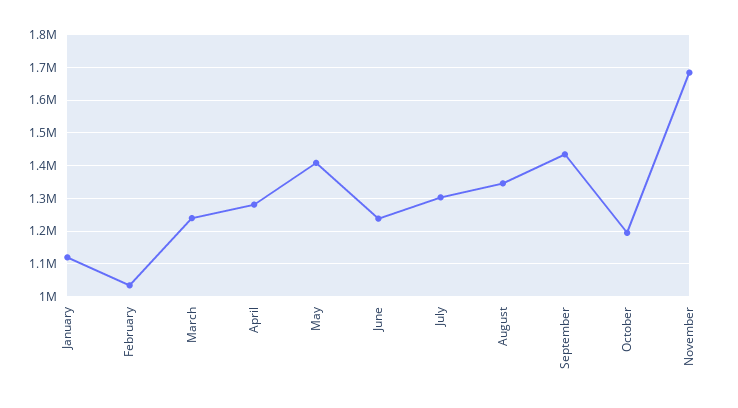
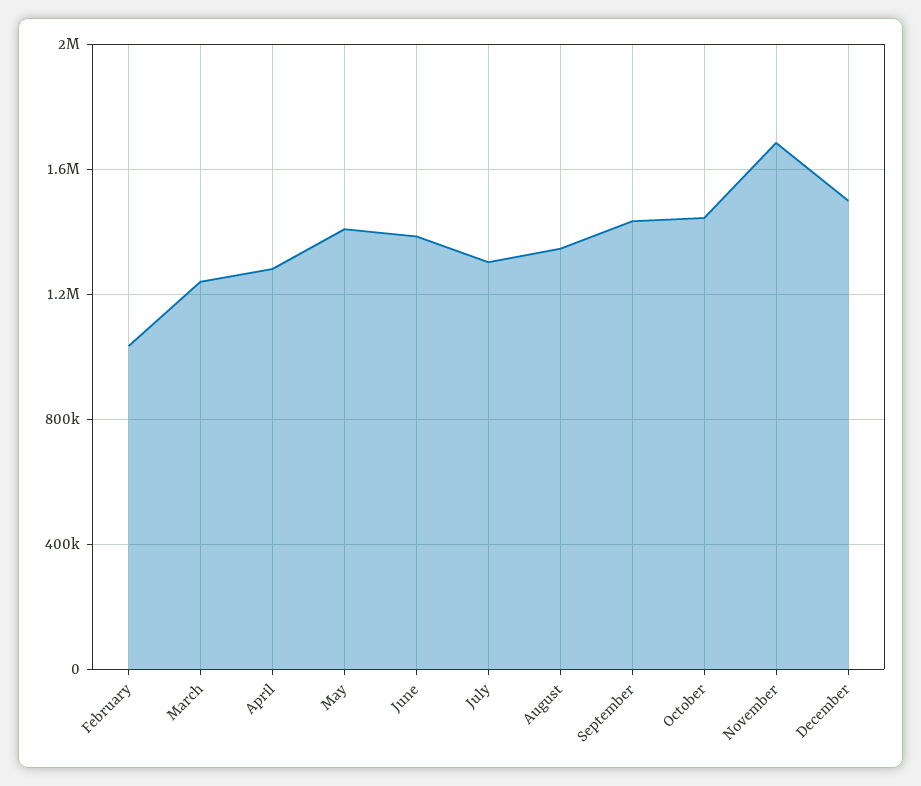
January: 1120000 -> none
June: 1240000 -> 1400000
October: 1200000 -> 1450000
December: none -> 1500000

